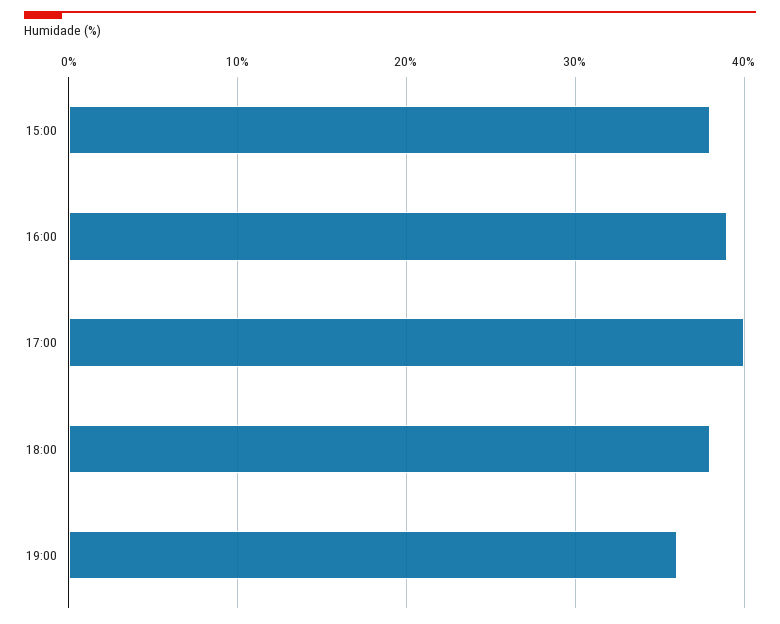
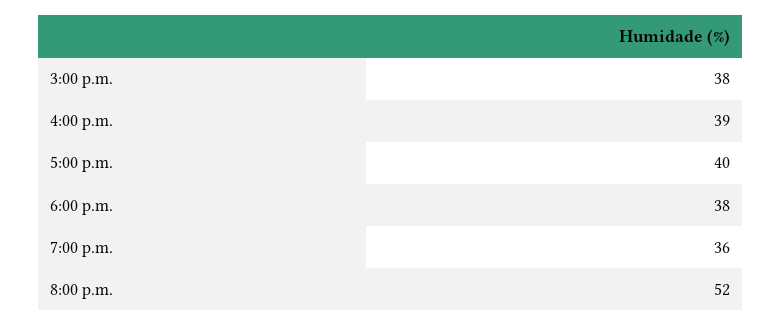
8:00 p.m.: none -> 52

